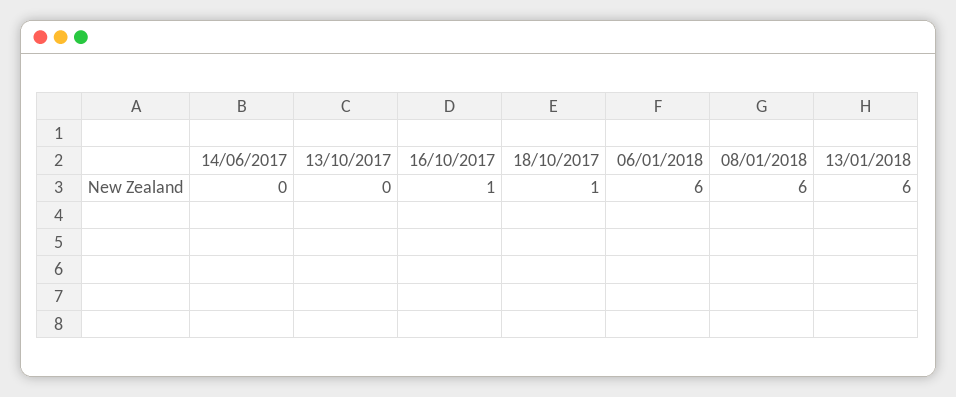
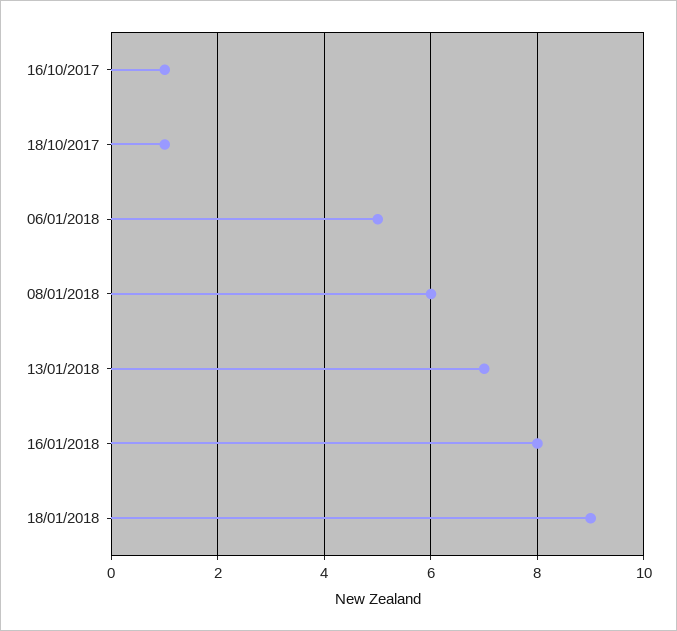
14/06/2017: 0 -> none
13/10/2017: 0 -> none
06/01/2018: 6 -> 5
13/01/2018: 6 -> 7
16/01/2018: none -> 8
18/01/2018: none -> 9

